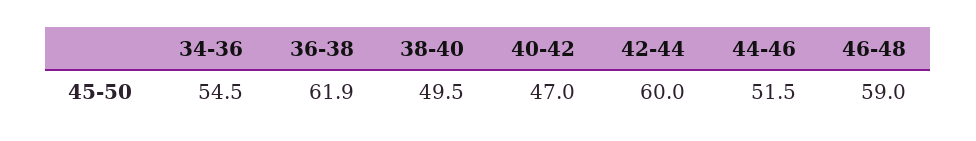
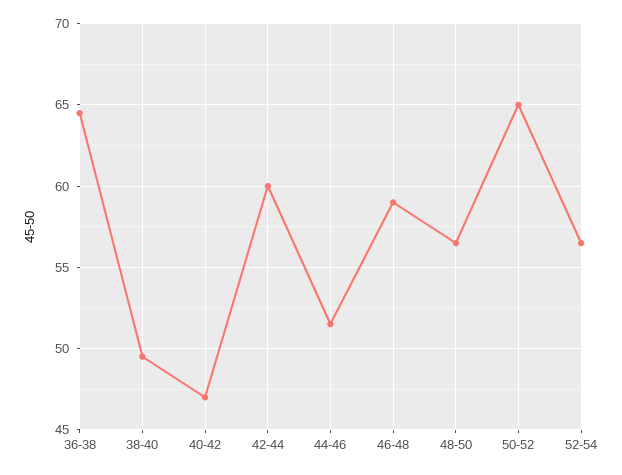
34-36: 54.5 -> none
36-38: 61.9 -> 64.5
48-50: none -> 56.5
50-52: none -> 65
52-54: none -> 56.5

